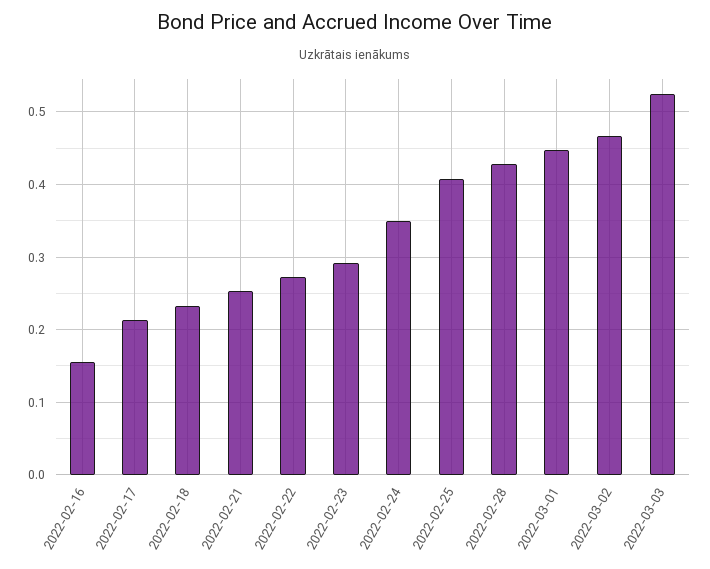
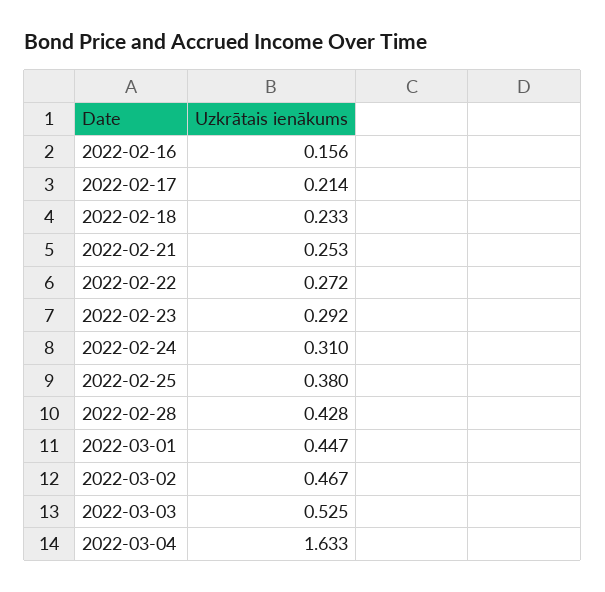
2022-02-24: 0.35 -> 0.31
2022-02-25: 0.41 -> 0.38
2022-03-04: none -> 1.633

